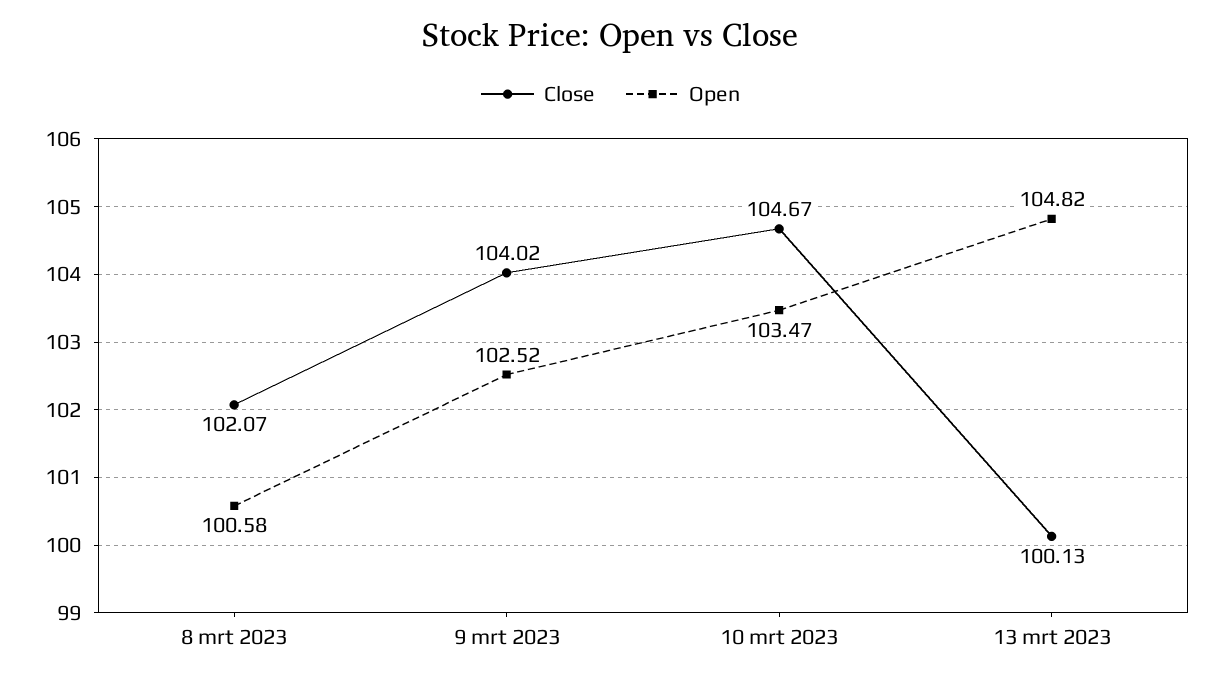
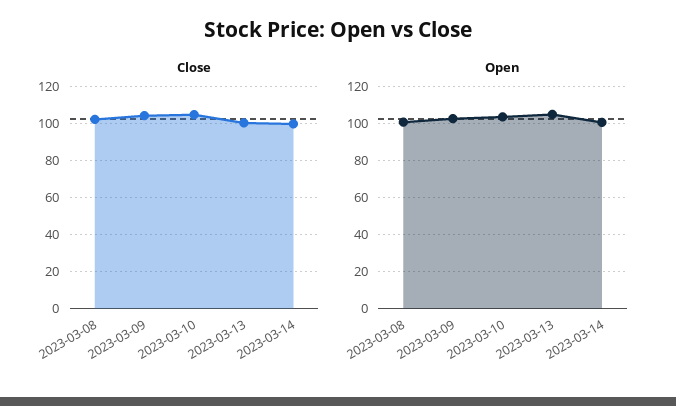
Close, 2023-03-14: none -> 100
Open, 2023-03-14: none -> 100

